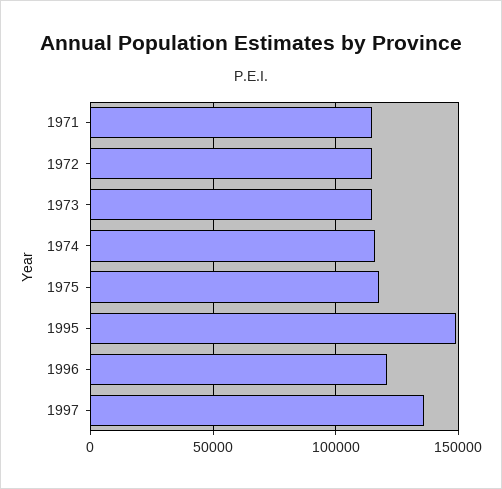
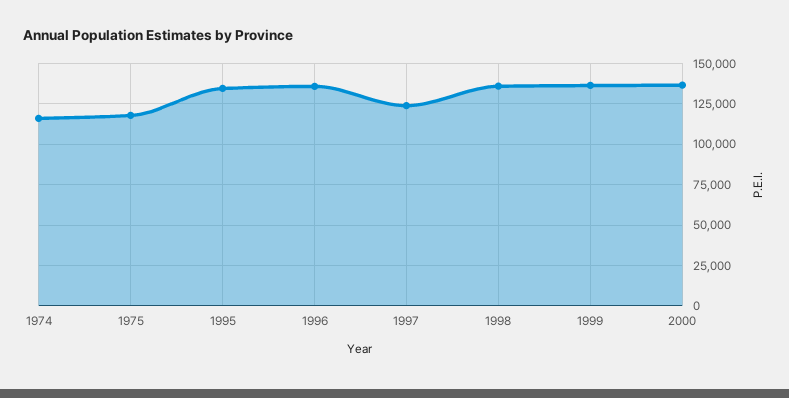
1971: 115000 -> none
1972: 115000 -> none
1973: 115000 -> none
1995: 150000 -> 135000
1996: 120000 -> 135000
1997: 135000 -> 125000
1998: none -> 135000
1999: none -> 135000
2000: none -> 135000

